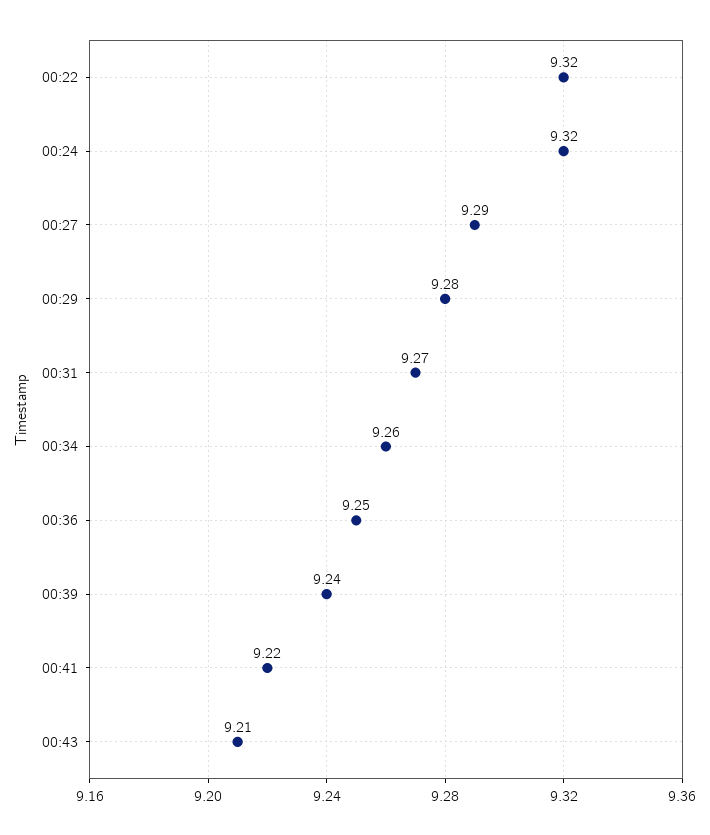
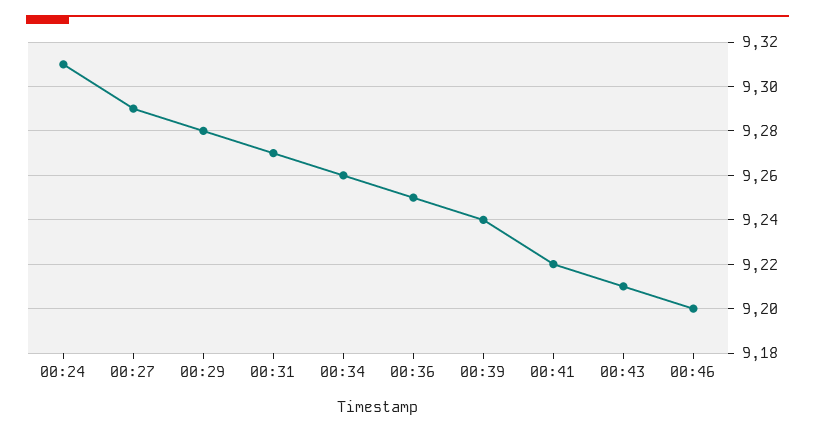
00:22: 9.32 -> none
00:24: 9.32 -> 9.31
00:46: none -> 9.2

